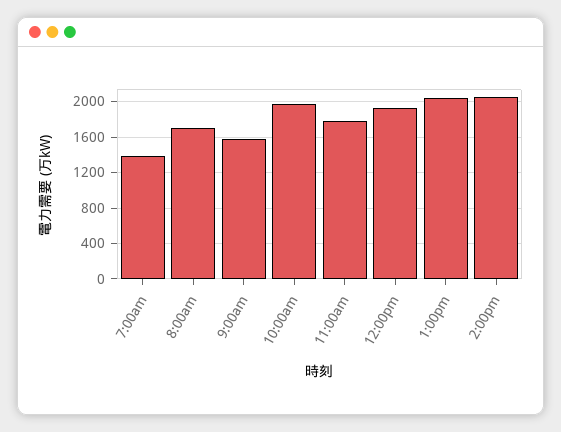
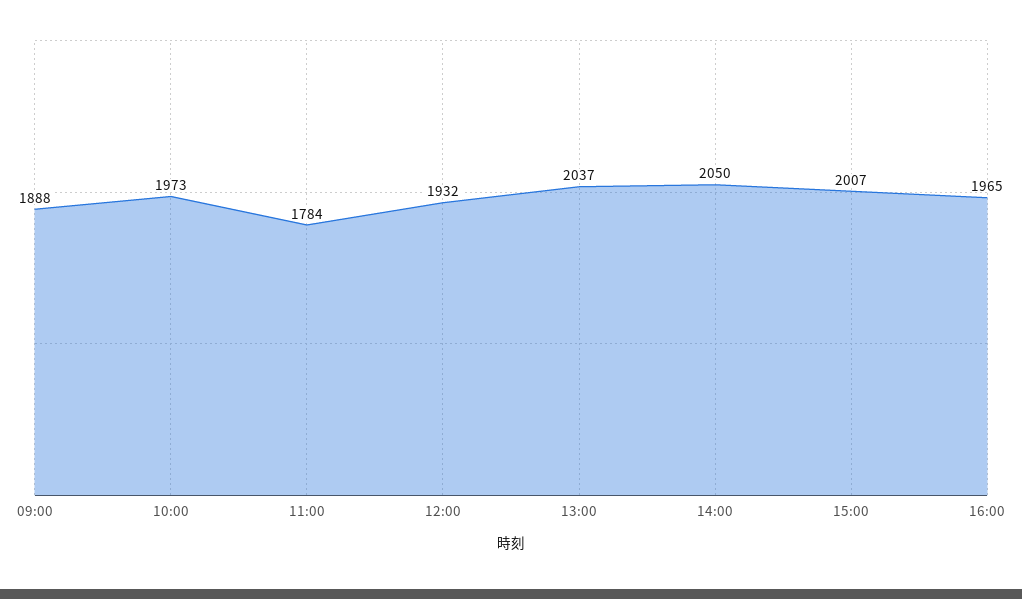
7:00am: 1400 -> none
8:00am: 1700 -> none
9:00am: 1600 -> 1888
15:00: none -> 2007
16:00: none -> 1965

